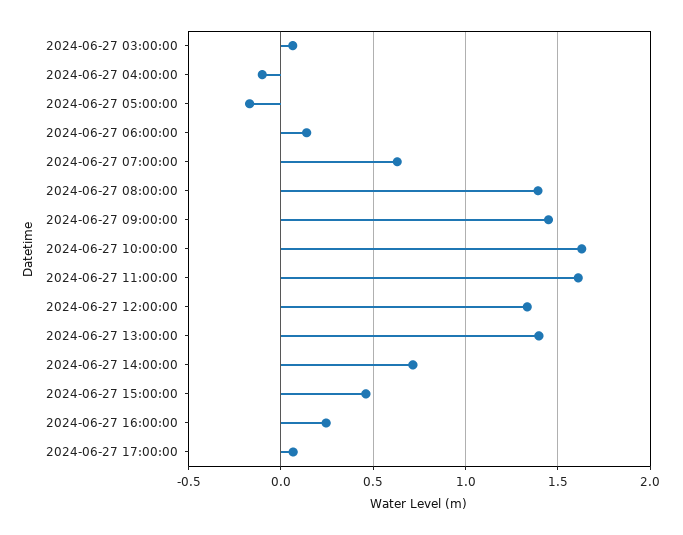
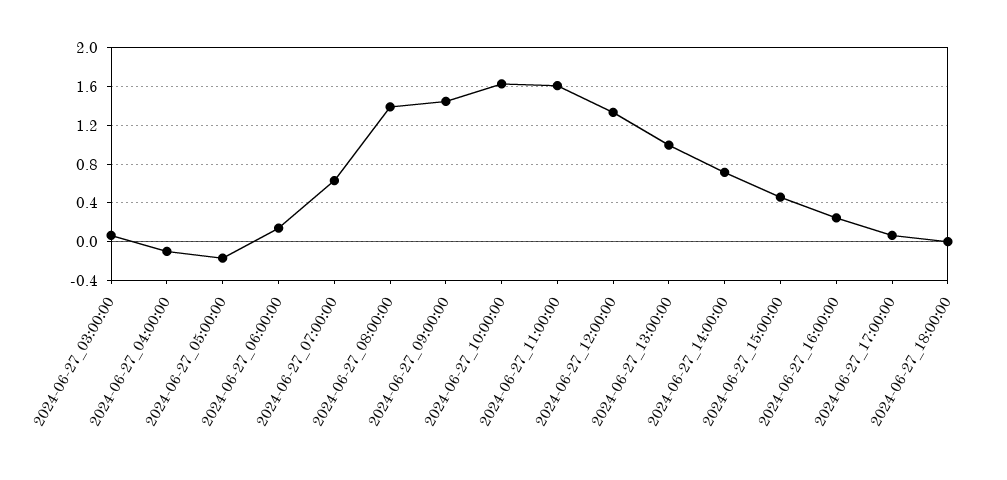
2024-06-27 13:00:00: 1.4 -> 1
2024-06-27_18:00:00: none -> 0

